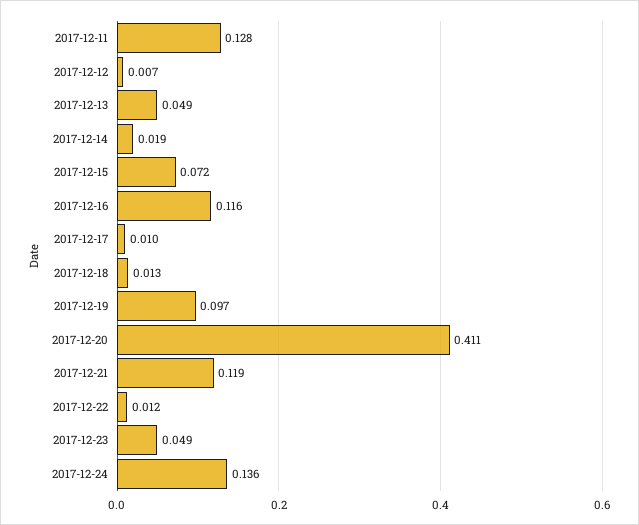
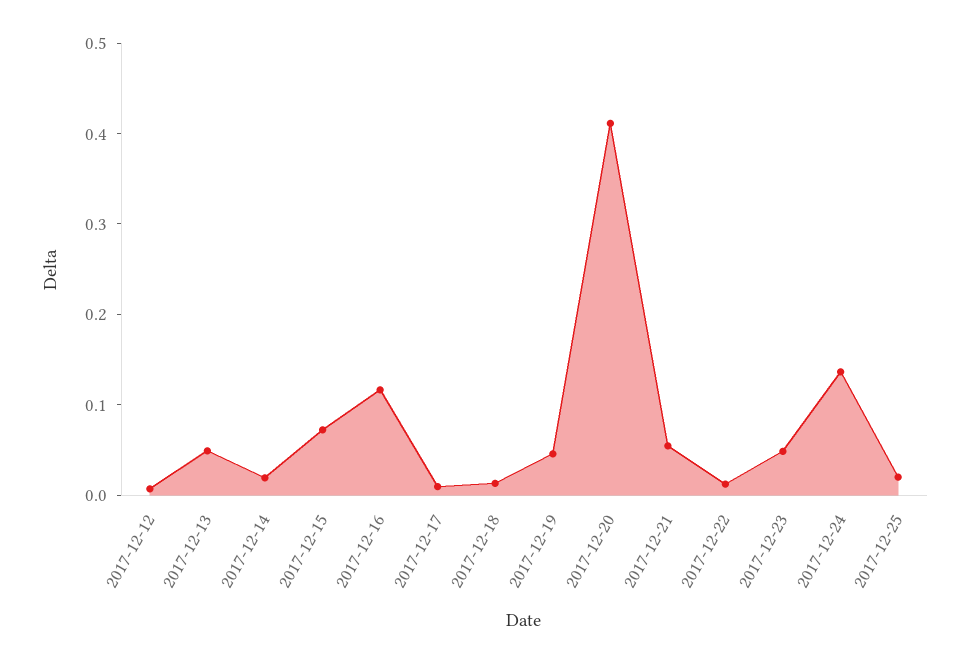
2017-12-11: 0.128 -> none
2017-12-19: 0.097 -> 0.04
2017-12-21: 0.119 -> 0.06
2017-12-25: none -> 0.02

